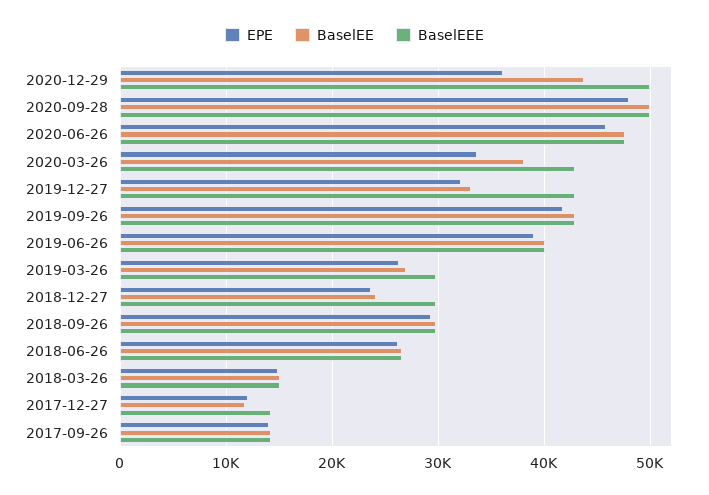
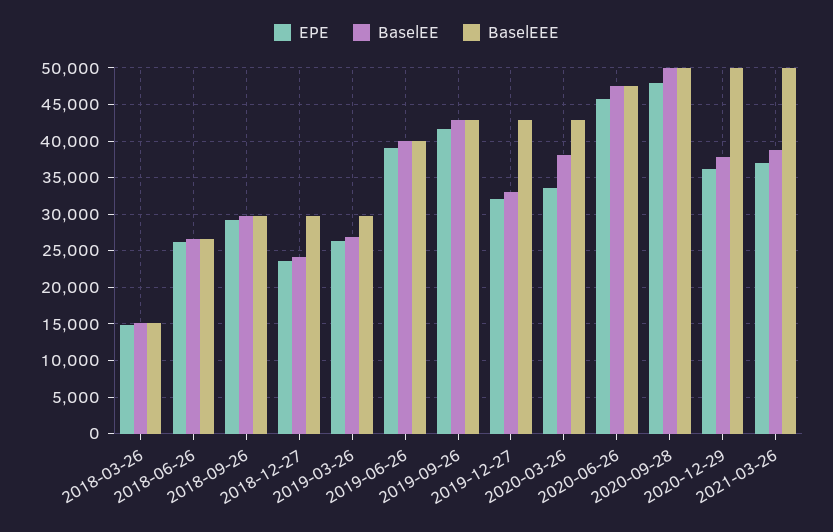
BaselEE, 2020-12-29: 44000 -> 38000
EPE, 2017-12-27: 12000 -> none
BaselEE, 2017-12-27: 12000 -> none
BaselEEE, 2017-12-27: 14000 -> none
EPE, 2017-09-26: 14000 -> none
BaselEE, 2017-09-26: 14000 -> none
BaselEEE, 2017-09-26: 14000 -> none
EPE, 2021-03-26: none -> 37000
BaselEE, 2021-03-26: none -> 39000
BaselEEE, 2021-03-26: none -> 50000

